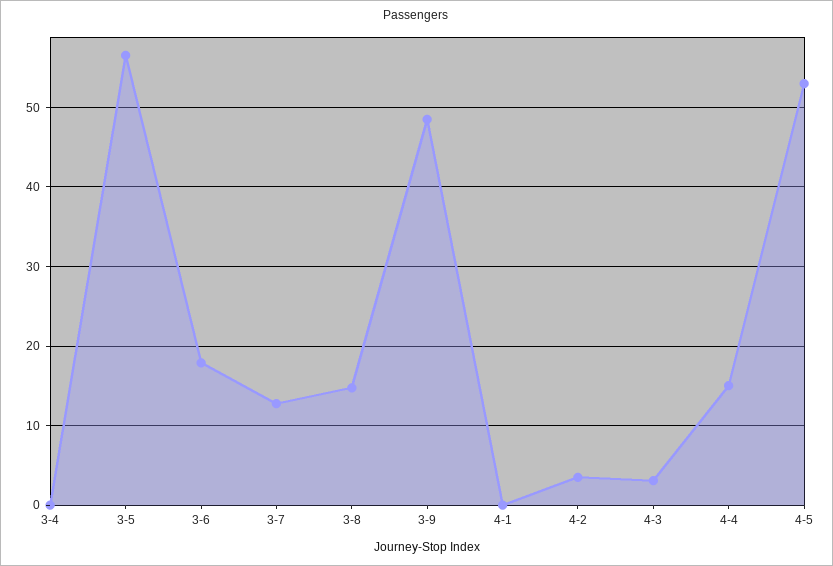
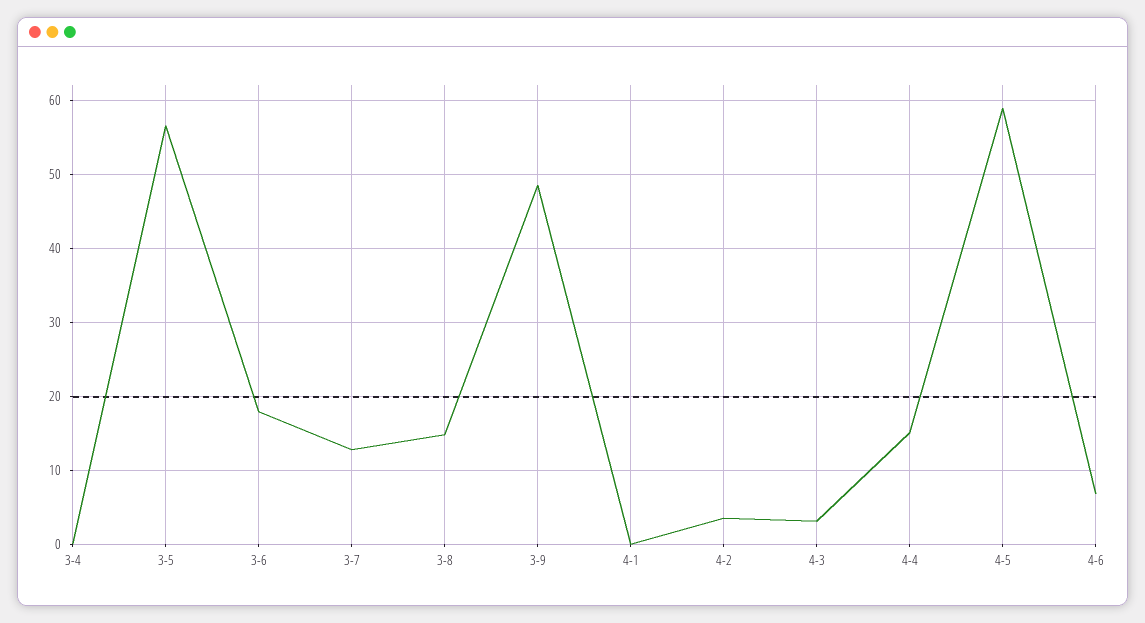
4-5: 53 -> 59
4-6: none -> 7

